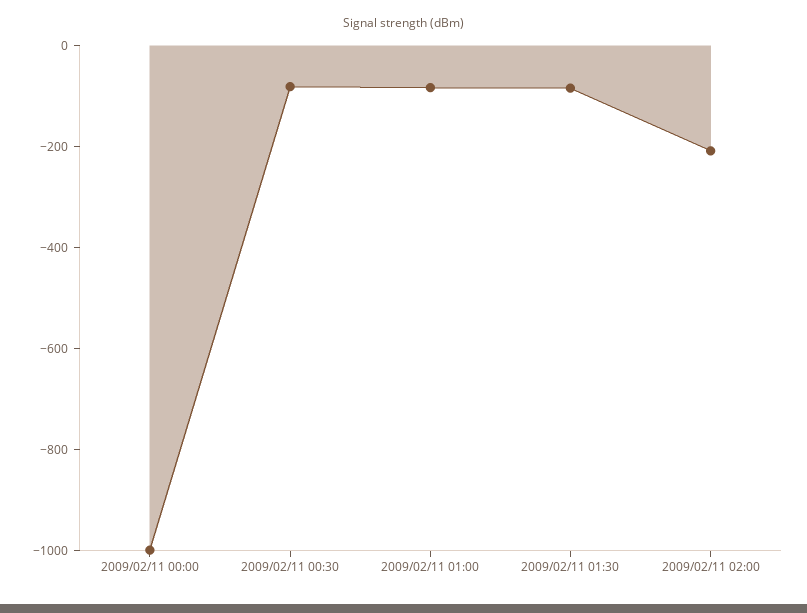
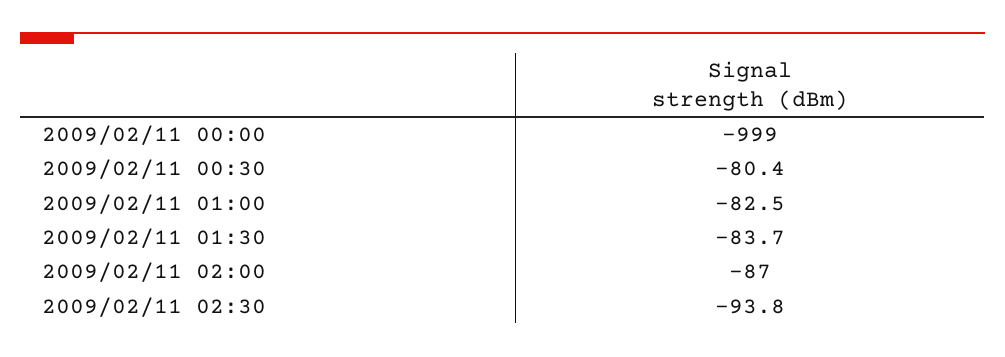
2009/02/11 02:00: -200 -> -87
2009/02/11 02:30: none -> -93.8

